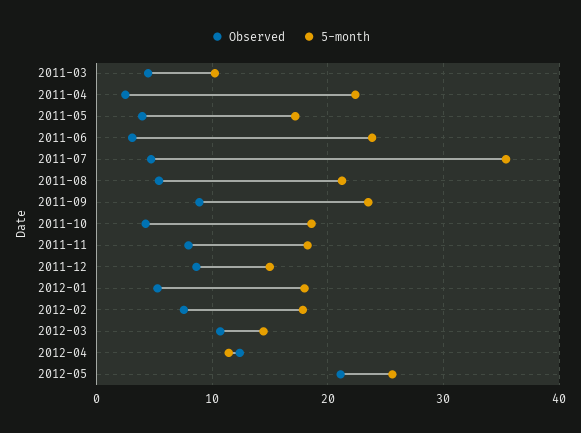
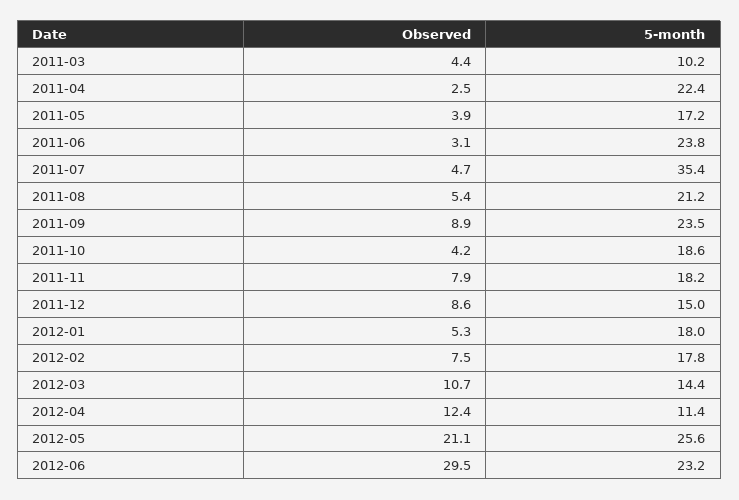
Observed, 2012-06: none -> 29.5
5-month, 2012-06: none -> 23.2

